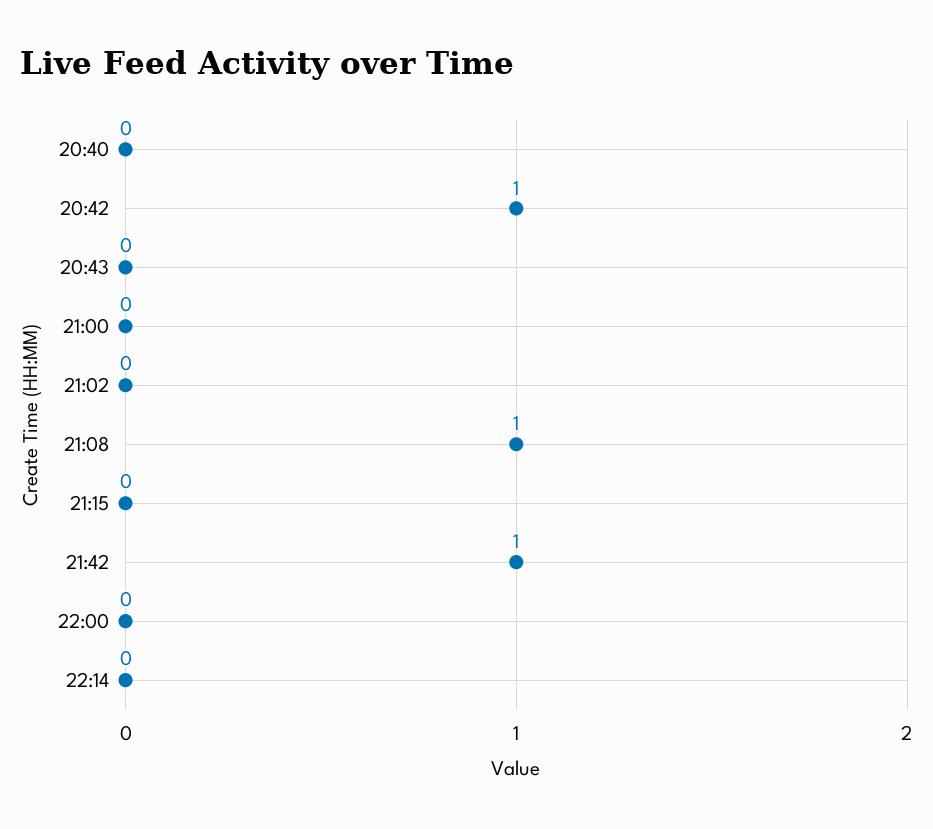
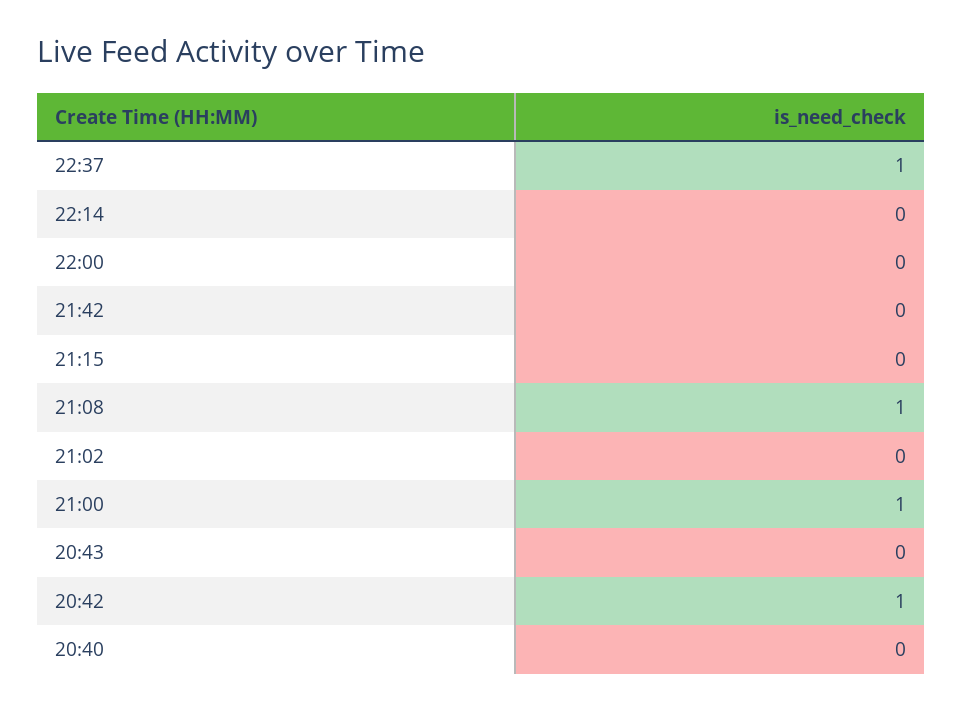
21:00: 0 -> 1
21:42: 1 -> 0
22:37: none -> 1

